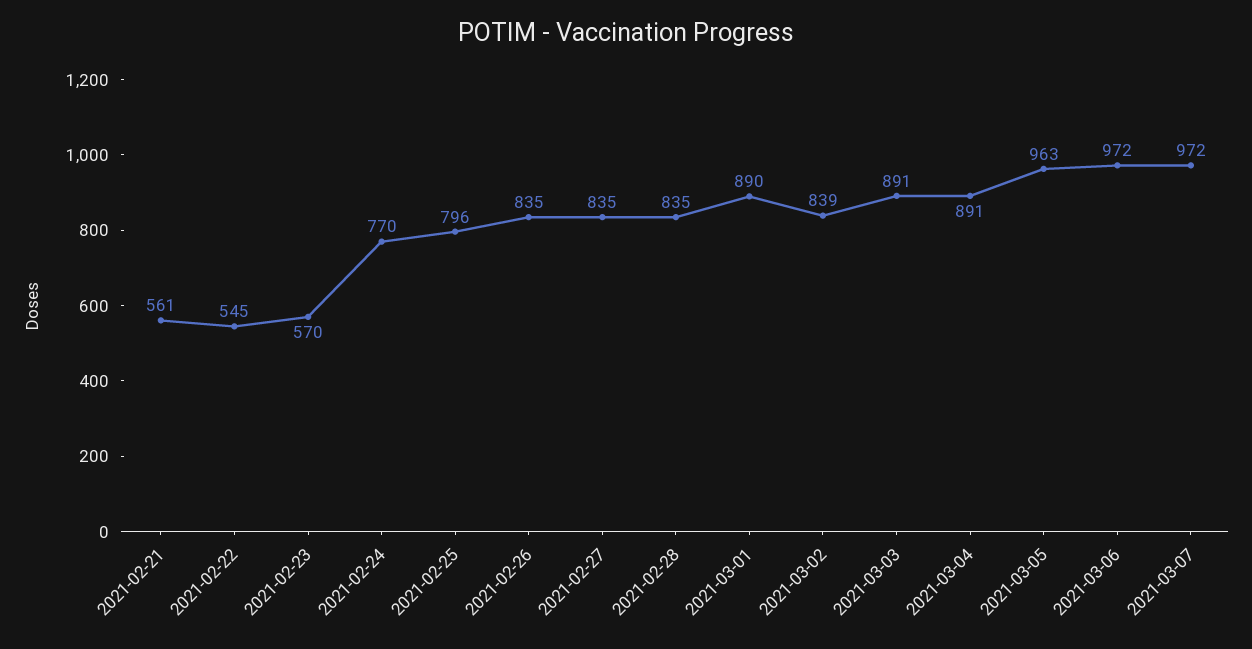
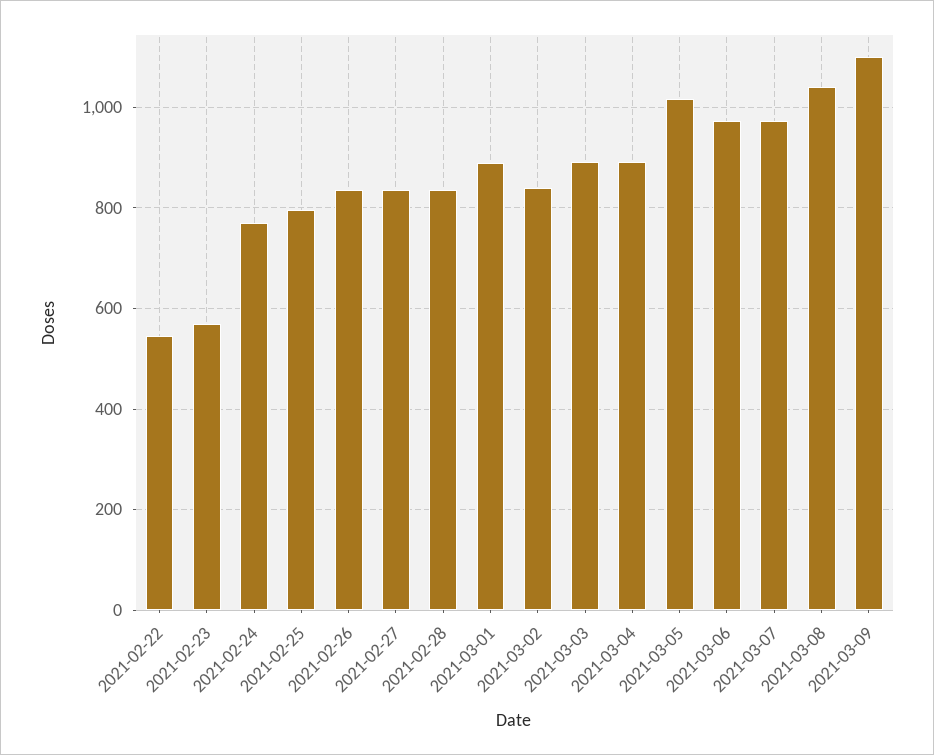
2021-02-21: 561 -> none
2021-03-05: 963 -> 1020
2021-03-08: none -> 1040
2021-03-09: none -> 1100

